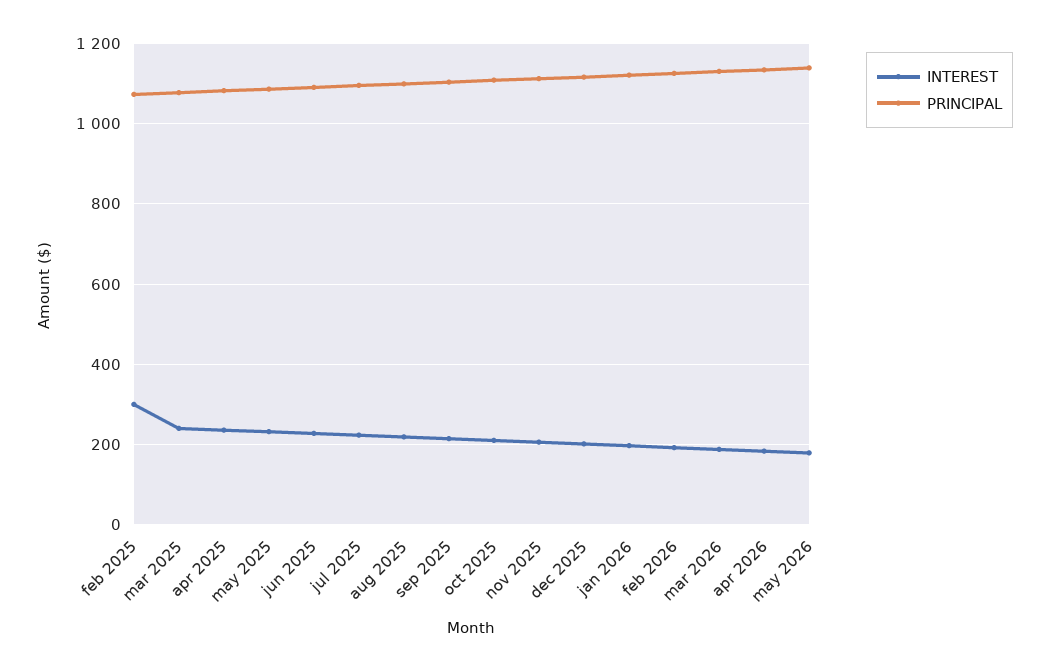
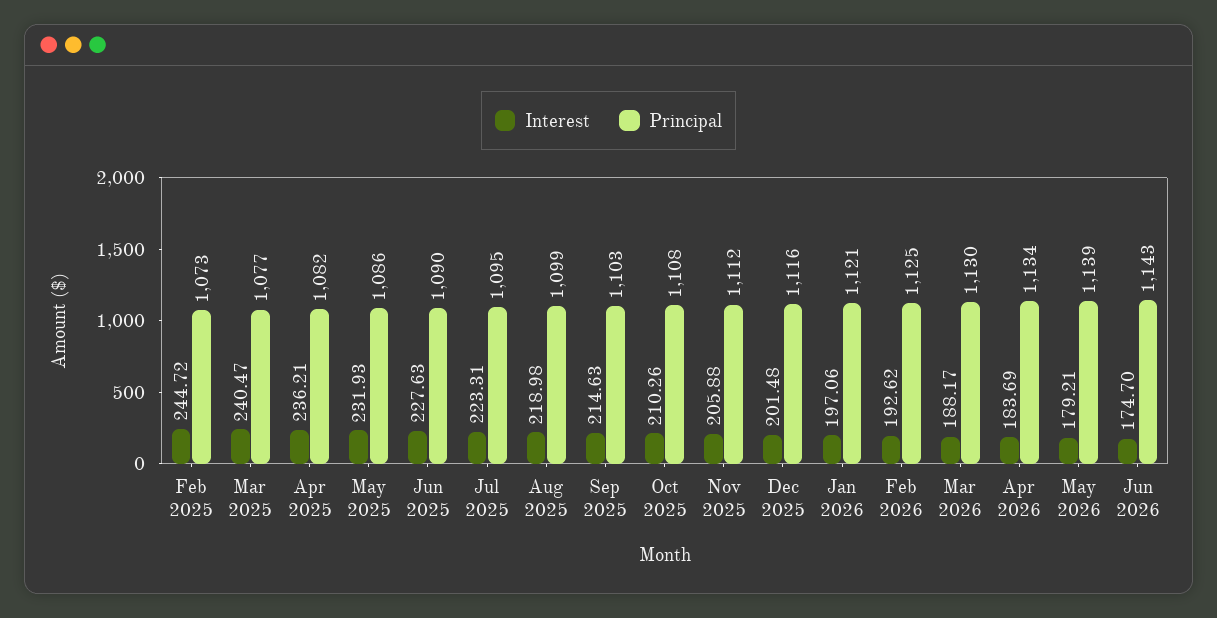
INTEREST, feb 2025: 300 -> 244.72
INTEREST, Jun 2026: none -> 174.7
PRINCIPAL, Jun 2026: none -> 1143

